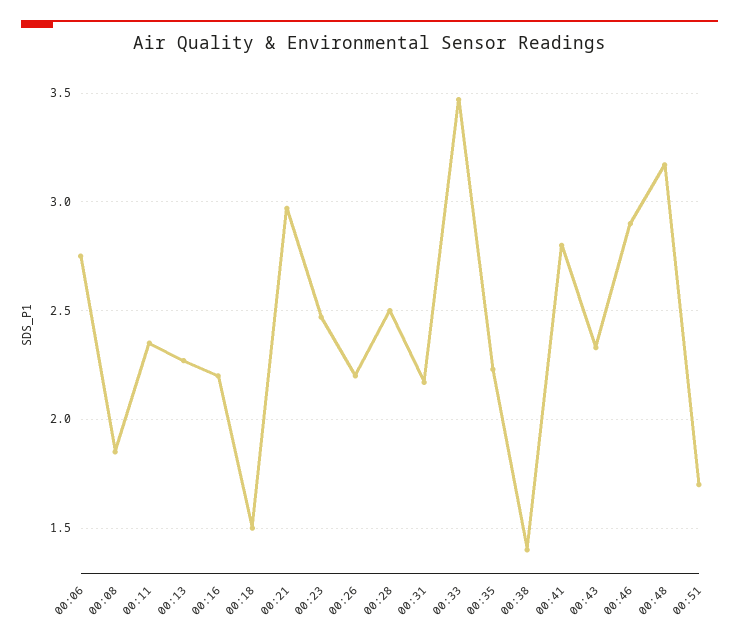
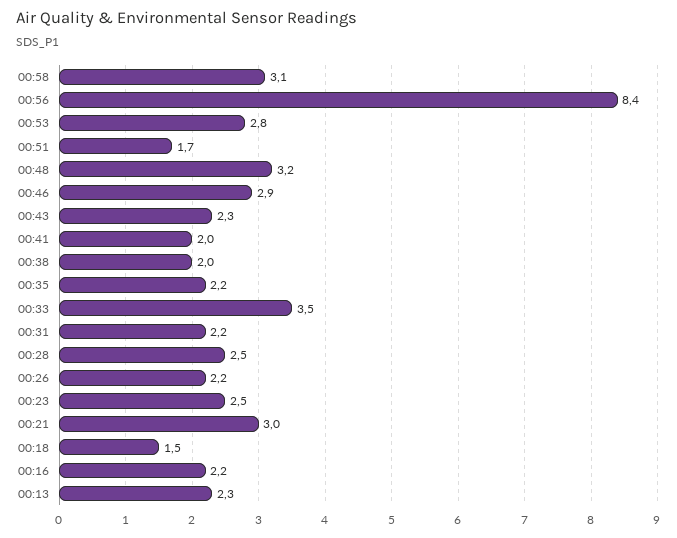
00:06: 2.75 -> none
00:08: 1.85 -> none
00:11: 2.35 -> none
00:38: 1.4 -> 2
00:41: 2.8 -> 2
00:58: none -> 3.1
00:56: none -> 8.4
00:53: none -> 2.8

